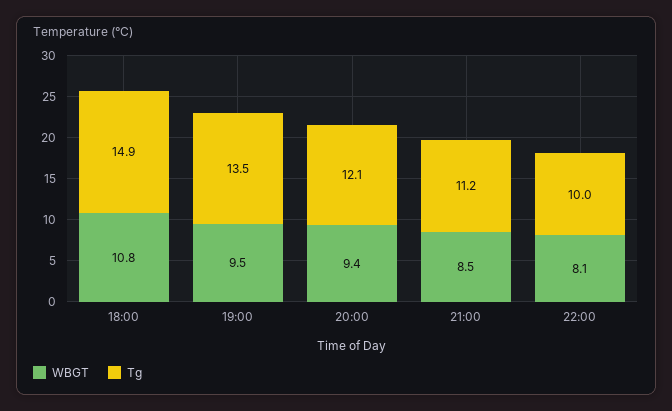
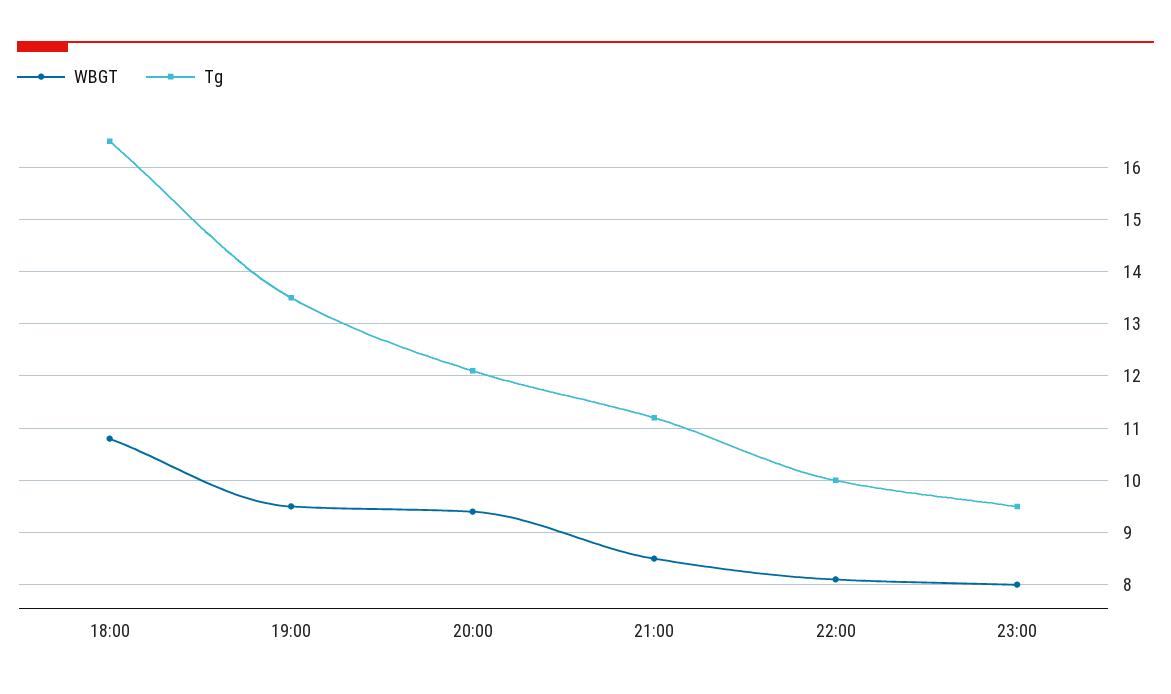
Tg, 18:00: 14.9 -> 16.5
WBGT, 23:00: none -> 8
Tg, 23:00: none -> 9.5

